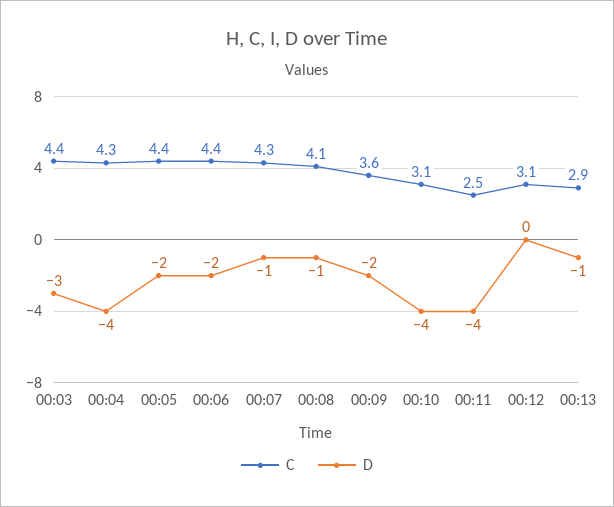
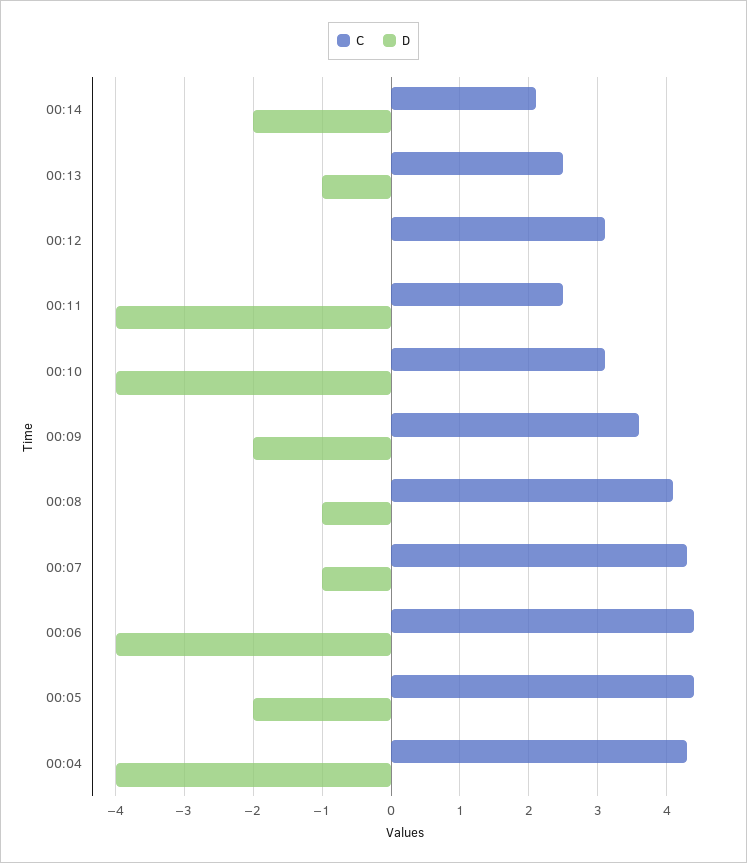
C, 00:03: 4.4 -> none
D, 00:03: -3 -> none
D, 00:06: -2 -> -4
C, 00:13: 2.9 -> 2.5
C, 00:14: none -> 2.1
D, 00:14: none -> -2

